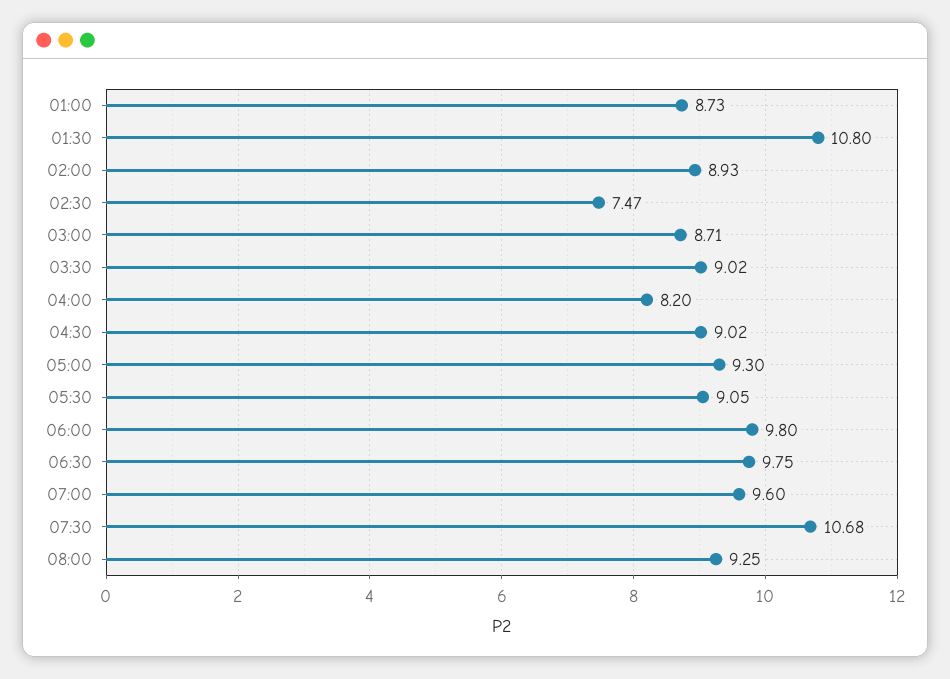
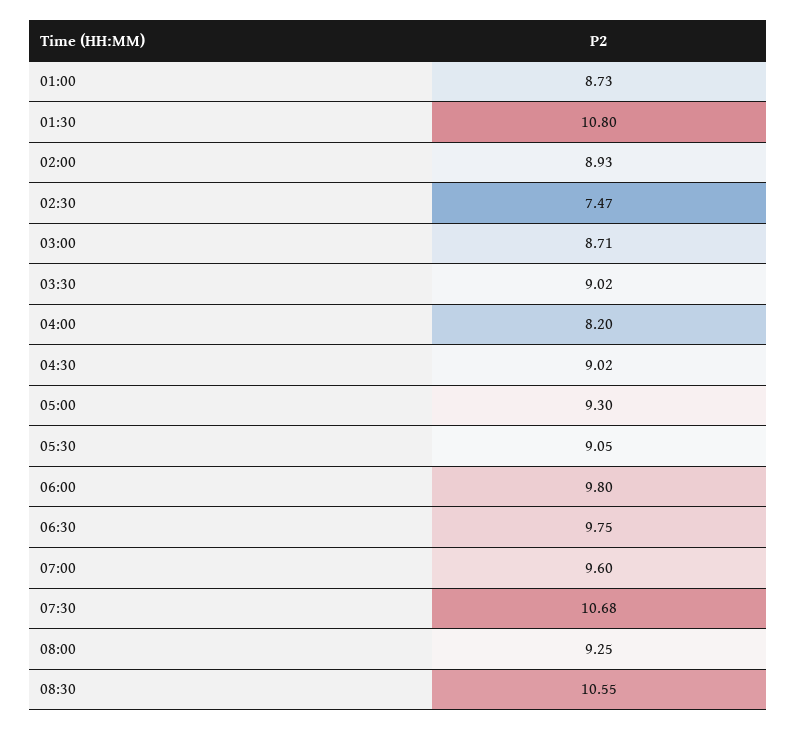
08:30: none -> 10.55

